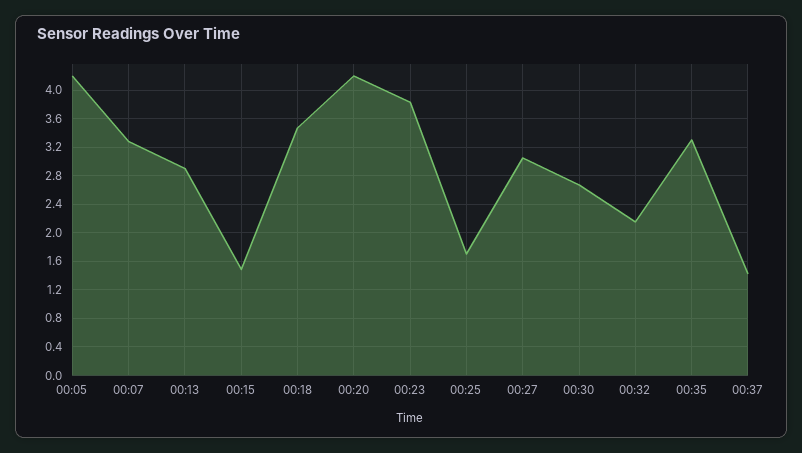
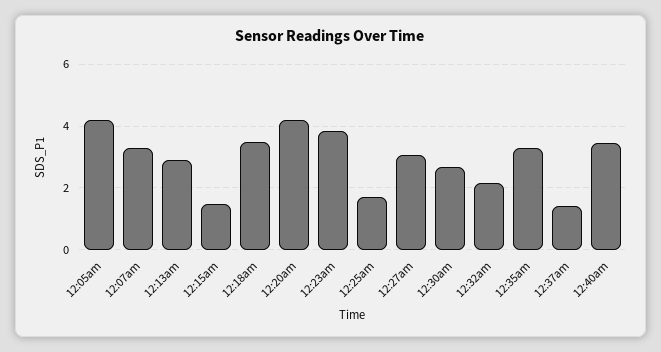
12:40am: none -> 3.4

